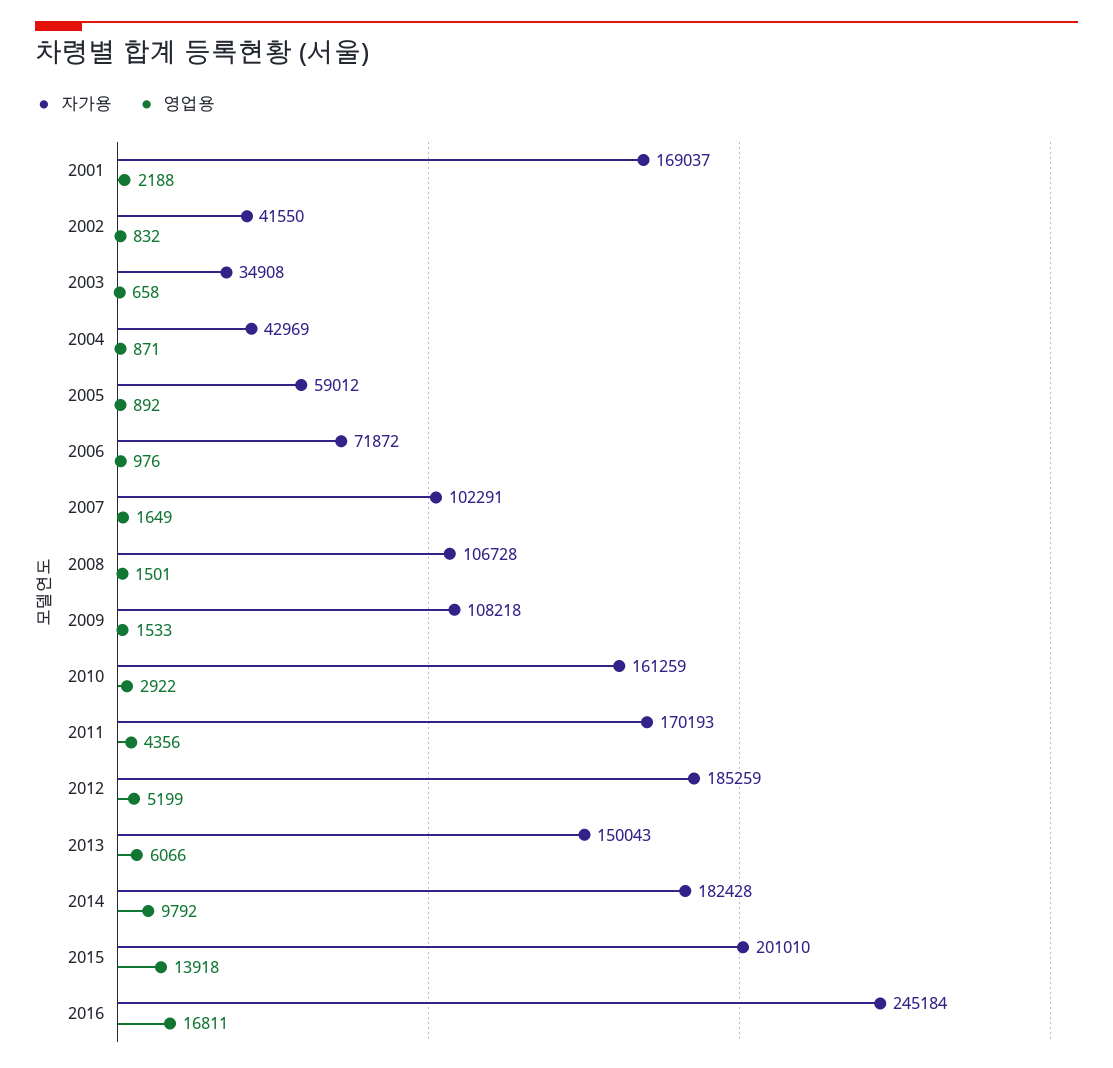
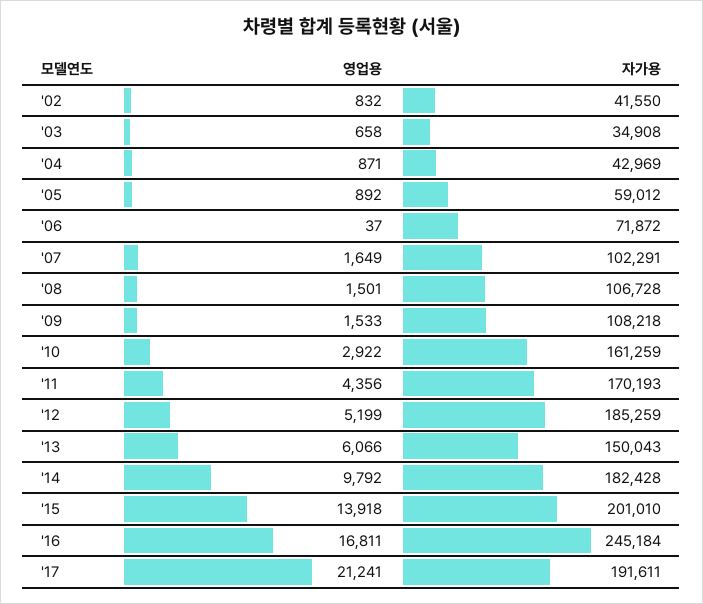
자가용, 2001: 169037 -> none
영업용, 2001: 2188 -> none
영업용, 2006: 976 -> 37
영업용, '17: none -> 21241
자가용, '17: none -> 191611

